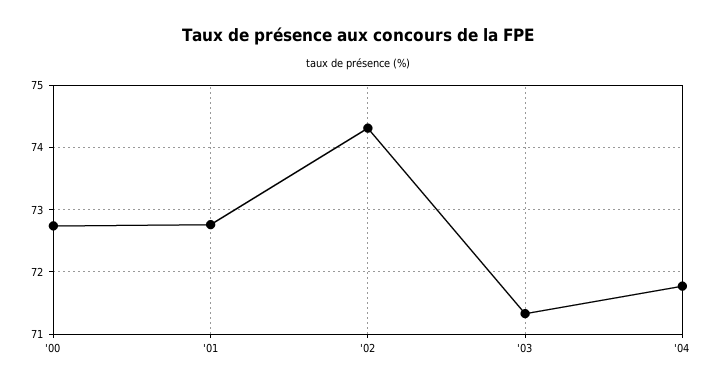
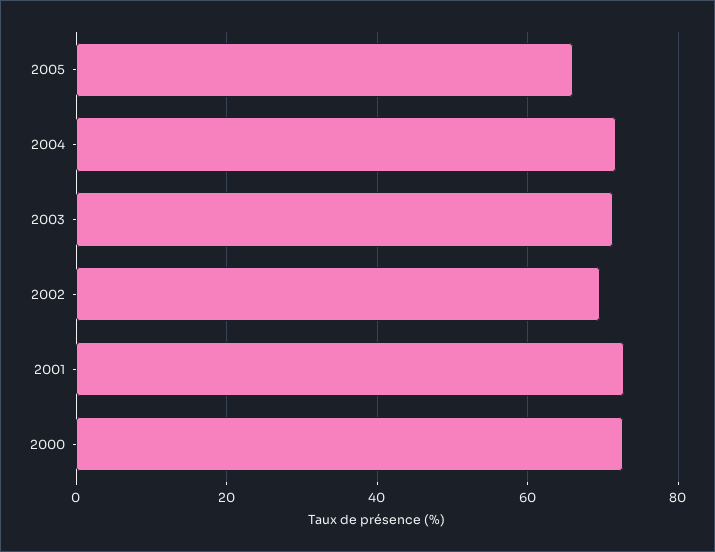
'02: 74.3 -> 70
2005: none -> 66

